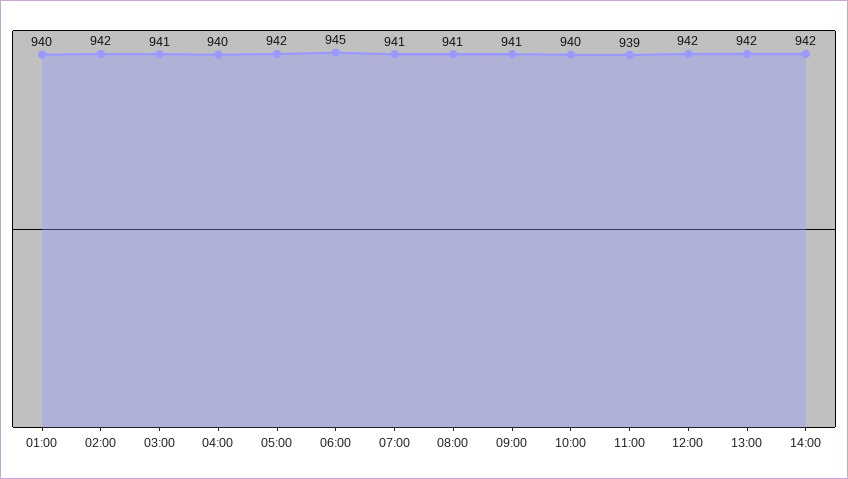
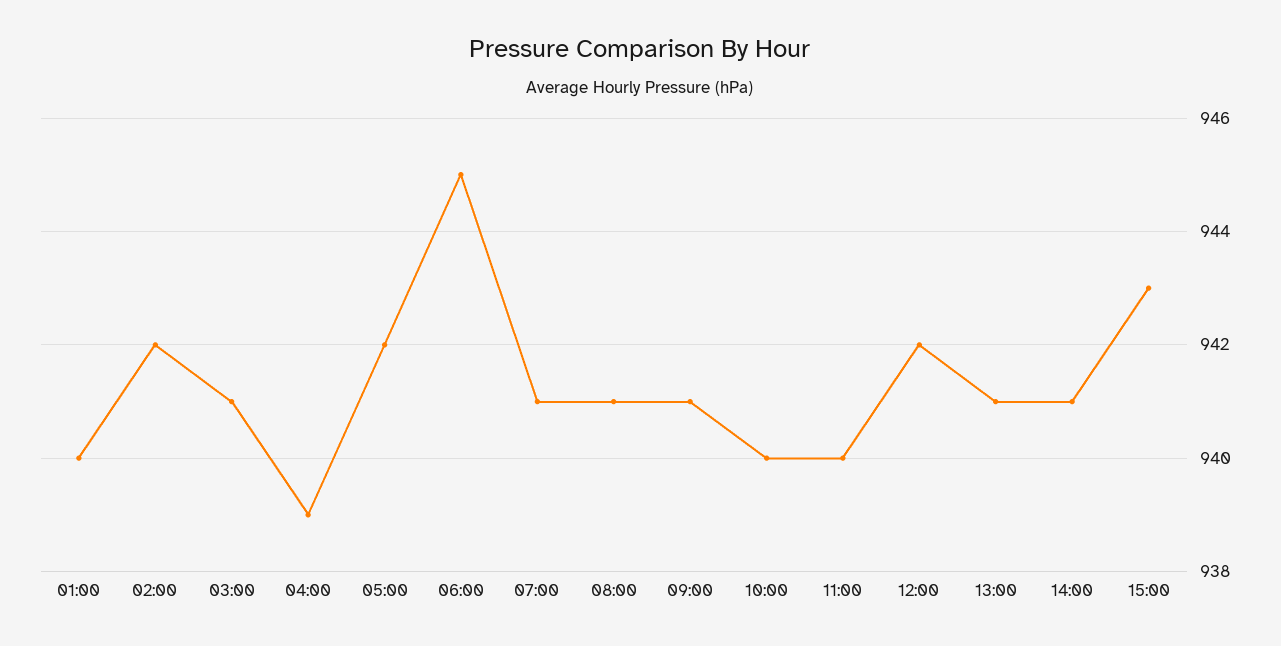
04:00: 940 -> 939
11:00: 939 -> 940
13:00: 942 -> 941
14:00: 942 -> 941
15:00: none -> 943

